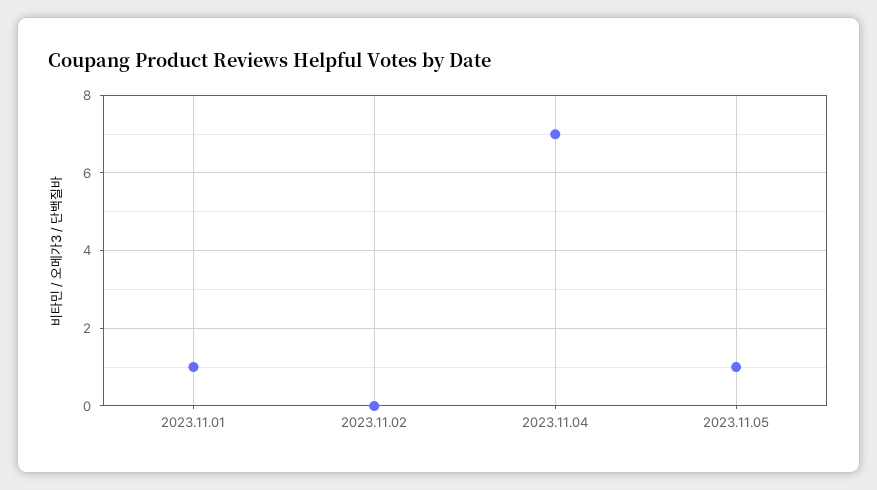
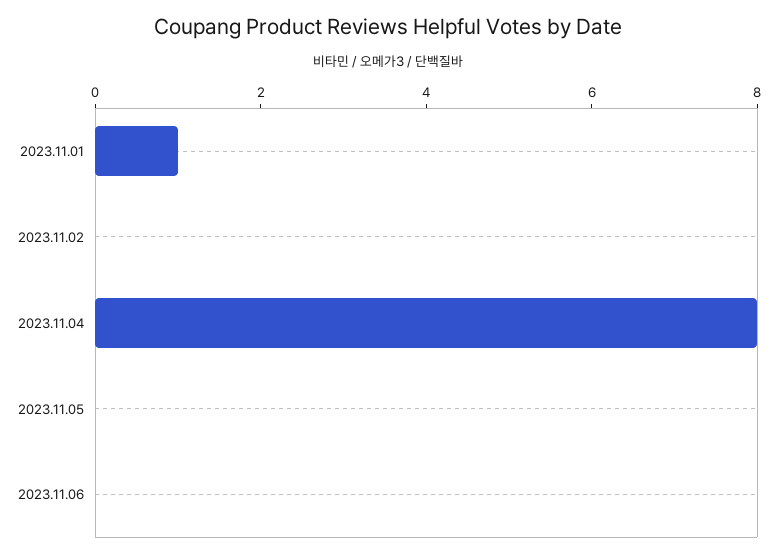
2023.11.04: 7 -> 8
2023.11.05: 1 -> 0
2023.11.06: none -> 0

